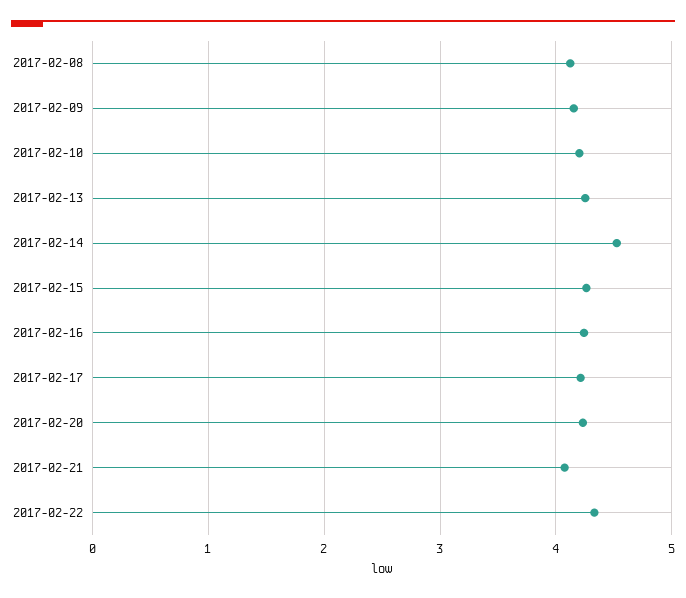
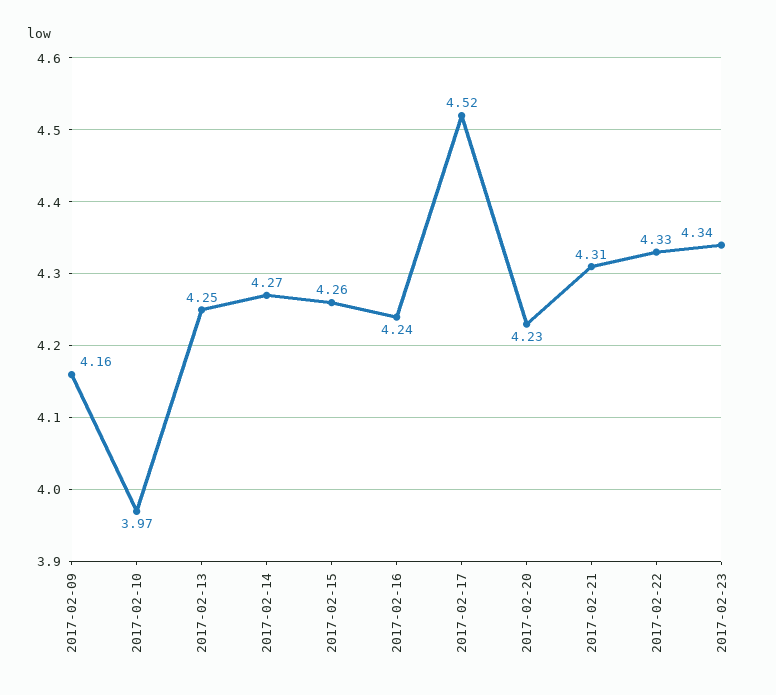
2017-02-08: 4.1 -> none
2017-02-10: 4.2 -> 3.97
2017-02-14: 4.5 -> 4.27
2017-02-17: 4.2 -> 4.52
2017-02-21: 4.1 -> 4.31
2017-02-23: none -> 4.34

